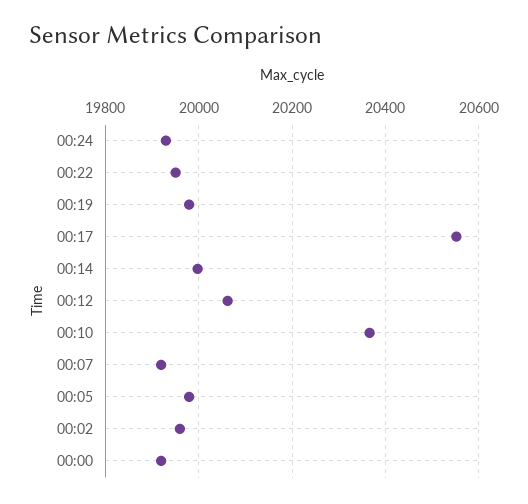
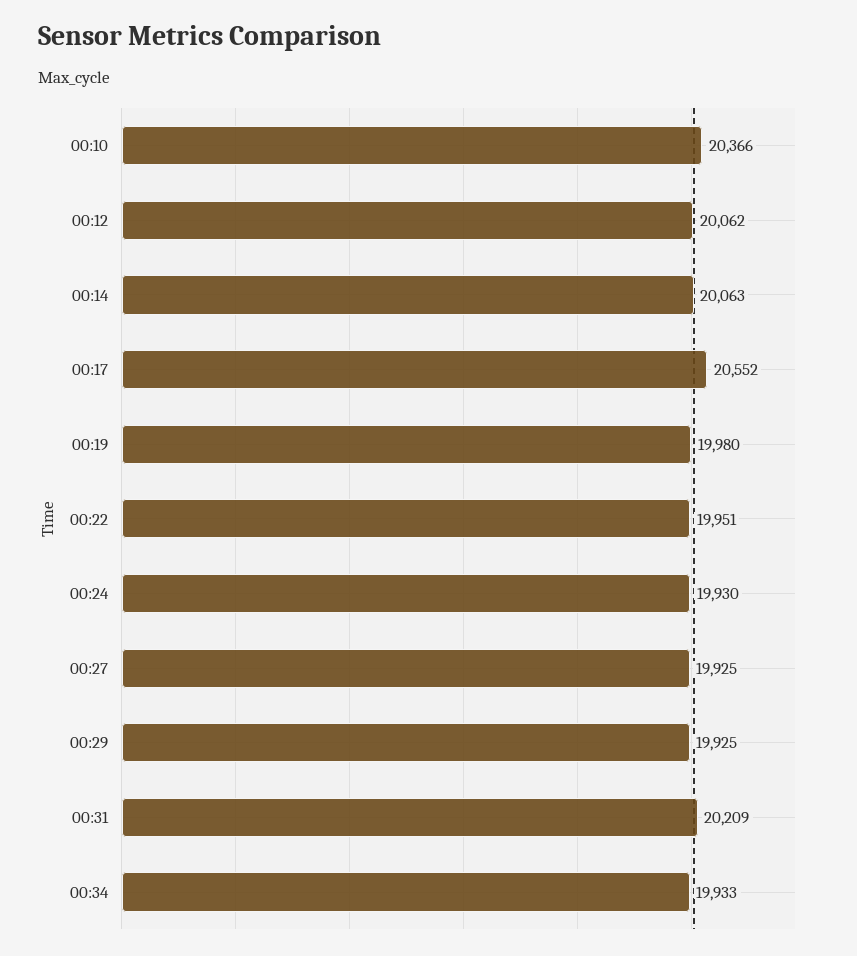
00:14: 20000 -> 20063
00:07: 19920 -> none
00:05: 19980 -> none
00:02: 19960 -> none
00:00: 19920 -> none
00:27: none -> 19925
00:29: none -> 19925
00:31: none -> 20209
00:34: none -> 19933

